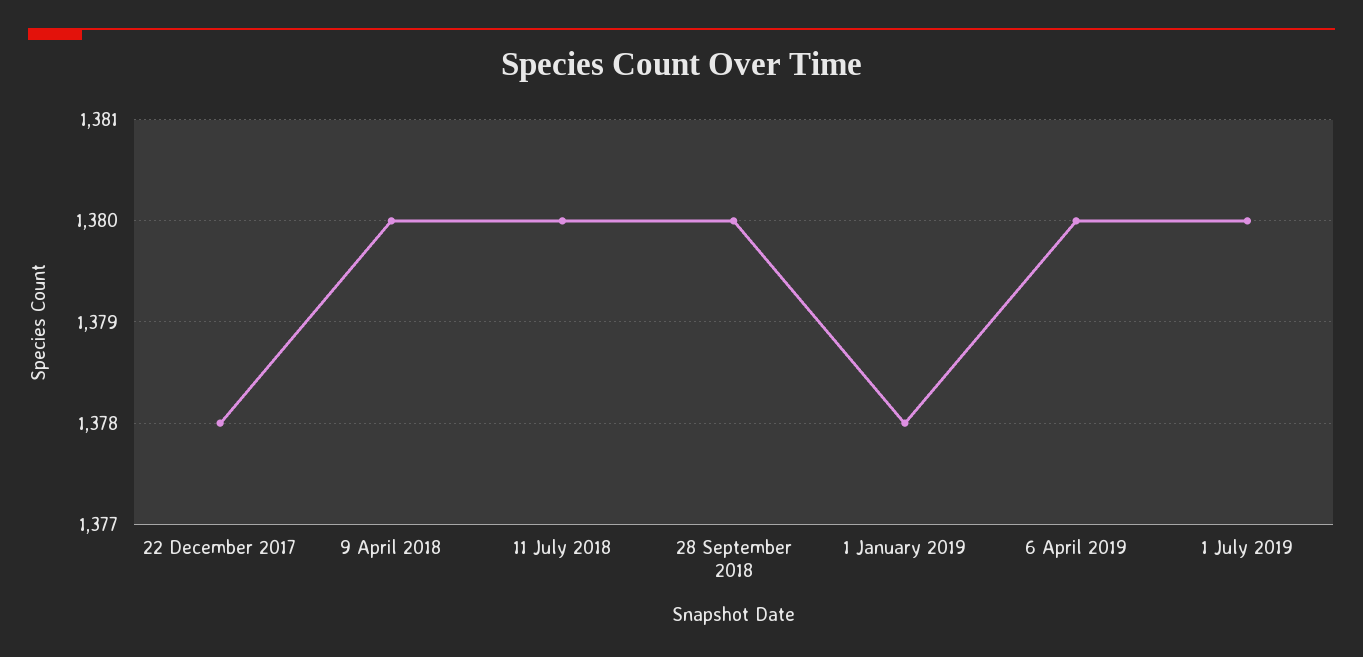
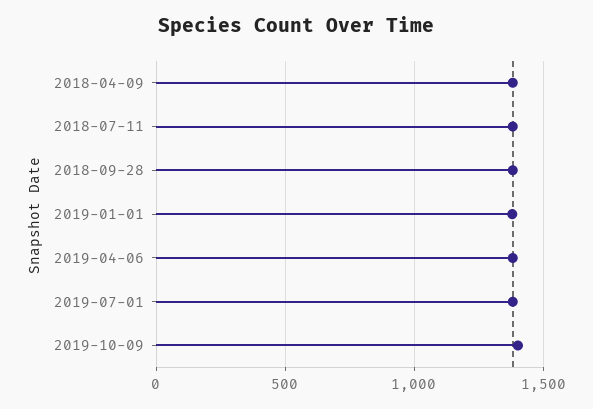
22 December 2017: 1378 -> none
2019-10-09: none -> 1400

